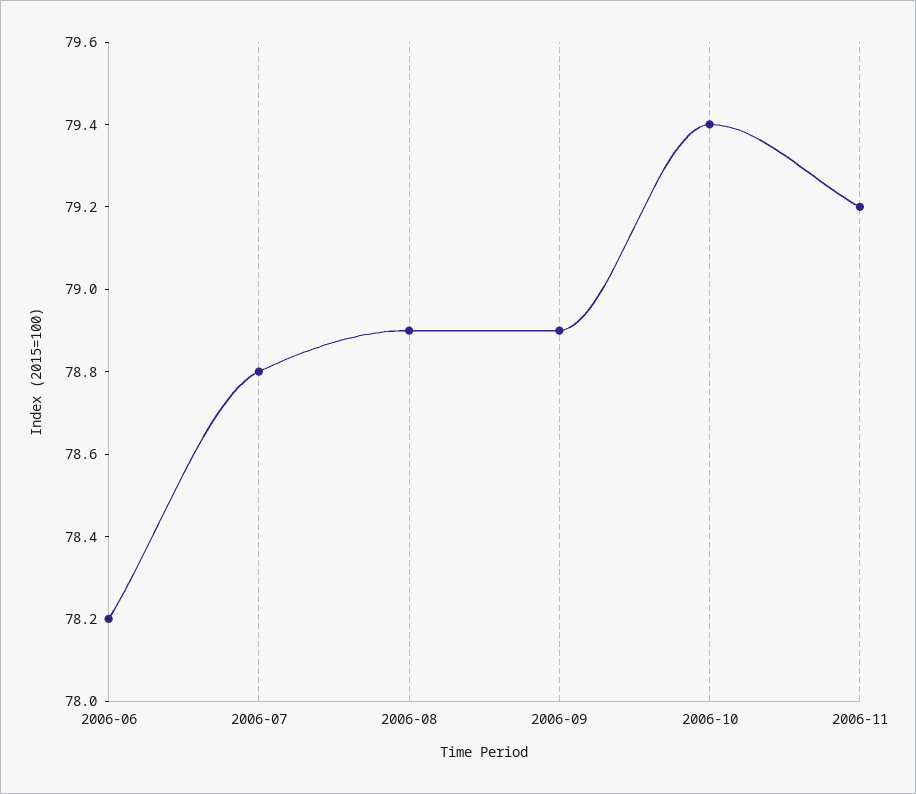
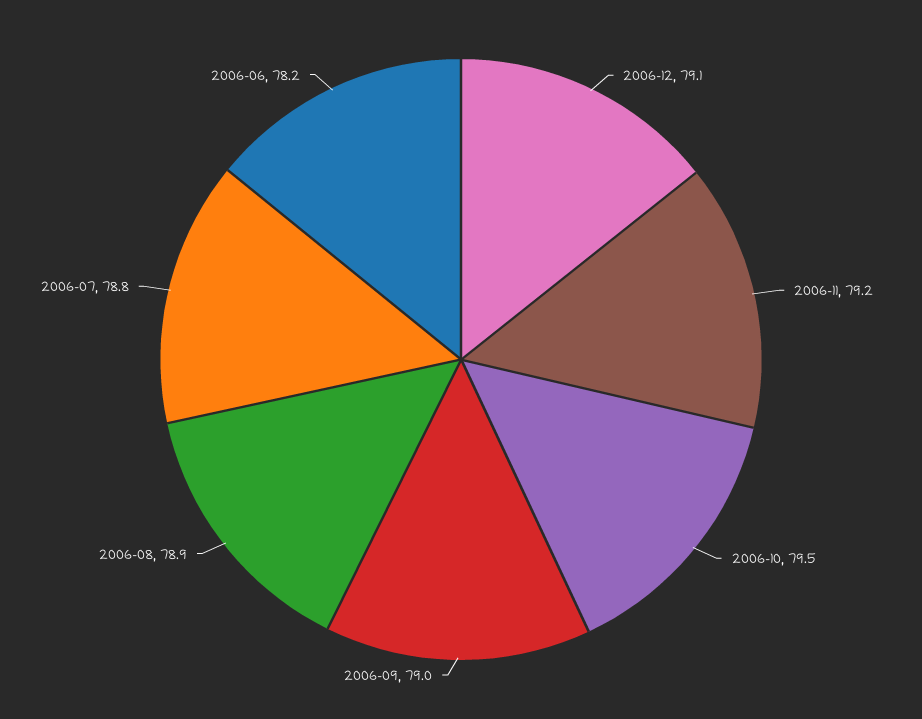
2006-09: 78.9 -> 79
2006-10: 79.4 -> 79.5
2006-12: none -> 79.1

